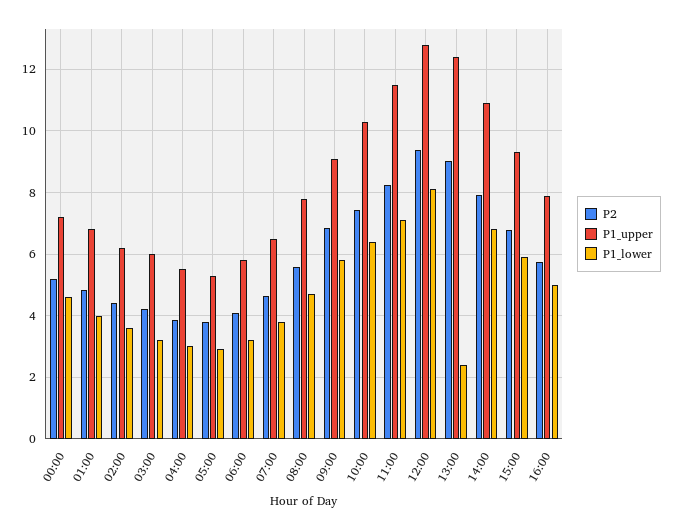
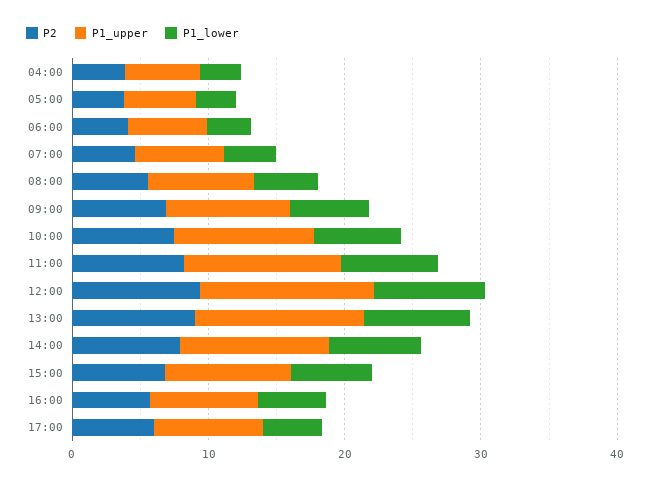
P2, 00:00: 5.2 -> none
P1_upper, 00:00: 7.2 -> none
P1_lower, 00:00: 4.6 -> none
P2, 01:00: 4.8 -> none
P1_upper, 01:00: 6.8 -> none
P1_lower, 01:00: 4 -> none
P2, 02:00: 4.4 -> none
P1_upper, 02:00: 6.2 -> none
P1_lower, 02:00: 3.6 -> none
P2, 03:00: 4.2 -> none
P1_upper, 03:00: 6 -> none
P1_lower, 03:00: 3.2 -> none
P1_lower, 13:00: 2.4 -> 8
P2, 17:00: none -> 6
P1_upper, 17:00: none -> 8
P1_lower, 17:00: none -> 4

